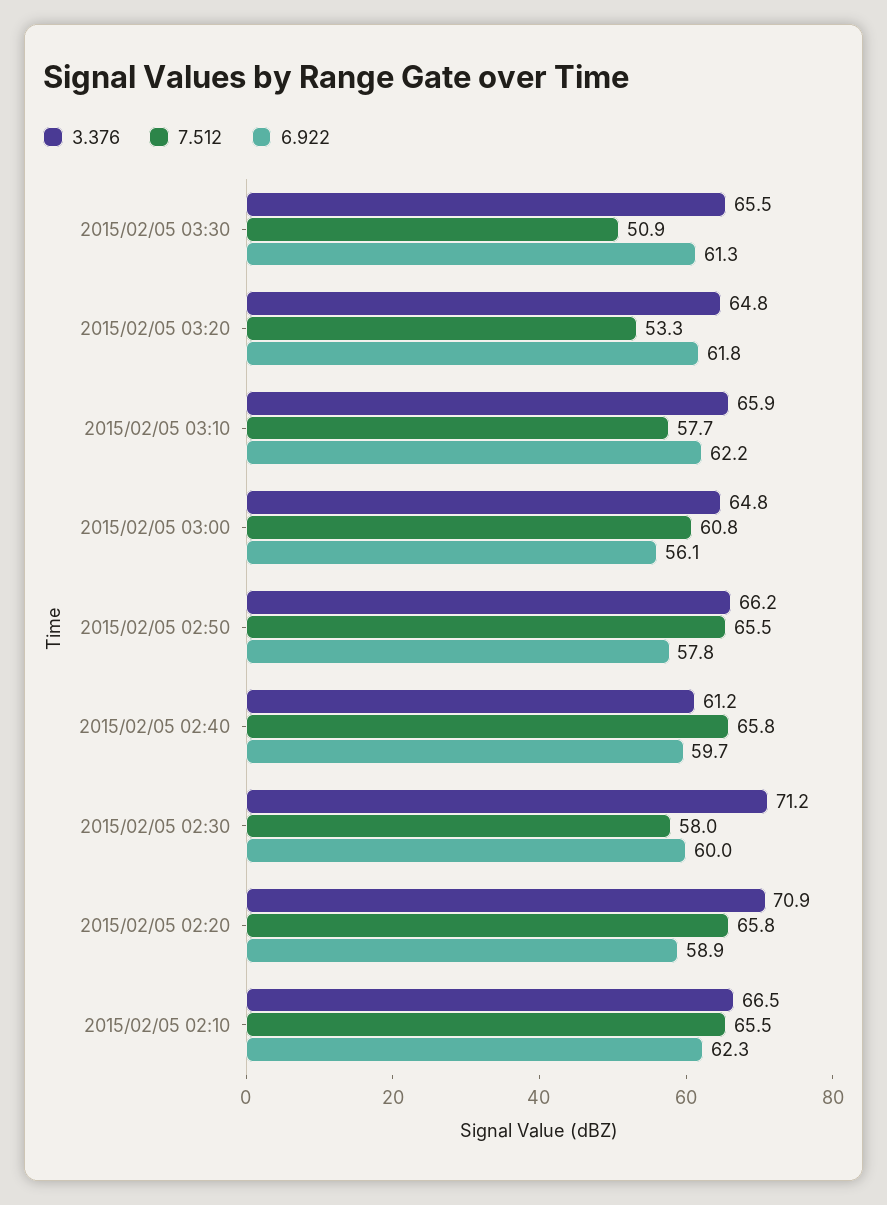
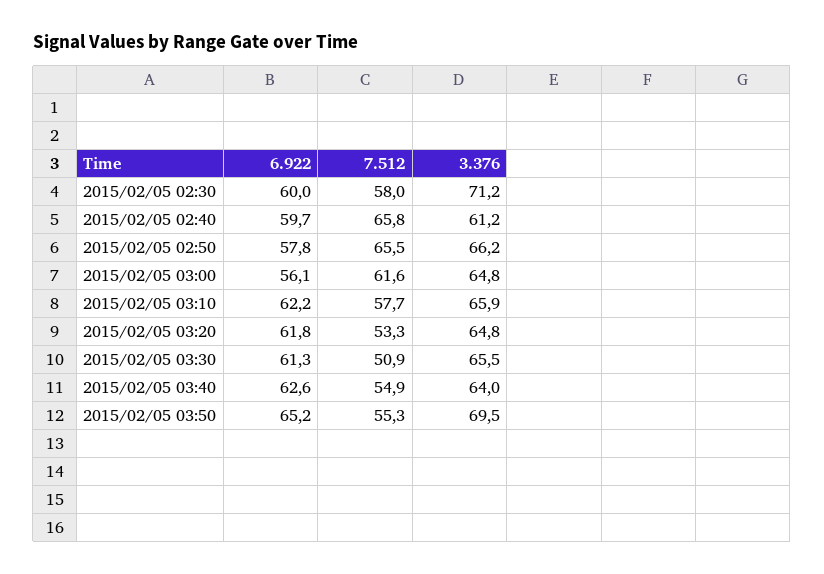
7.512, 2015/02/05 03:00: 60.8 -> 61.6
3.376, 2015/02/05 02:20: 70.9 -> none
7.512, 2015/02/05 02:20: 65.8 -> none
6.922, 2015/02/05 02:20: 58.9 -> none
3.376, 2015/02/05 02:10: 66.5 -> none
7.512, 2015/02/05 02:10: 65.5 -> none
6.922, 2015/02/05 02:10: 62.3 -> none
6.922, 2015/02/05 03:40: none -> 62.6
7.512, 2015/02/05 03:40: none -> 54.9
3.376, 2015/02/05 03:40: none -> 64
6.922, 2015/02/05 03:50: none -> 65.2
7.512, 2015/02/05 03:50: none -> 55.3
3.376, 2015/02/05 03:50: none -> 69.5

